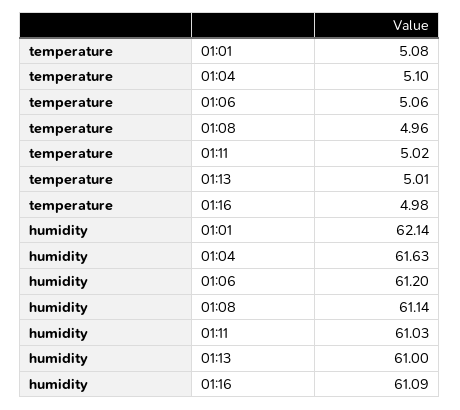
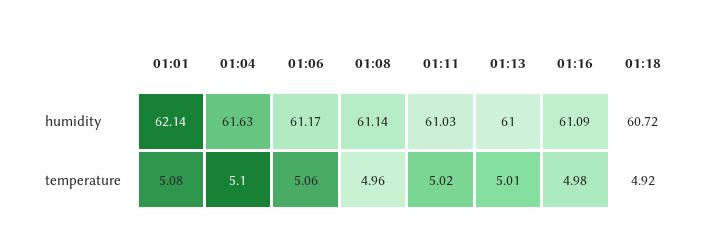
humidity, 01:06: 61.2 -> 61.17
humidity, 01:18: none -> 60.72
temperature, 01:18: none -> 4.92

